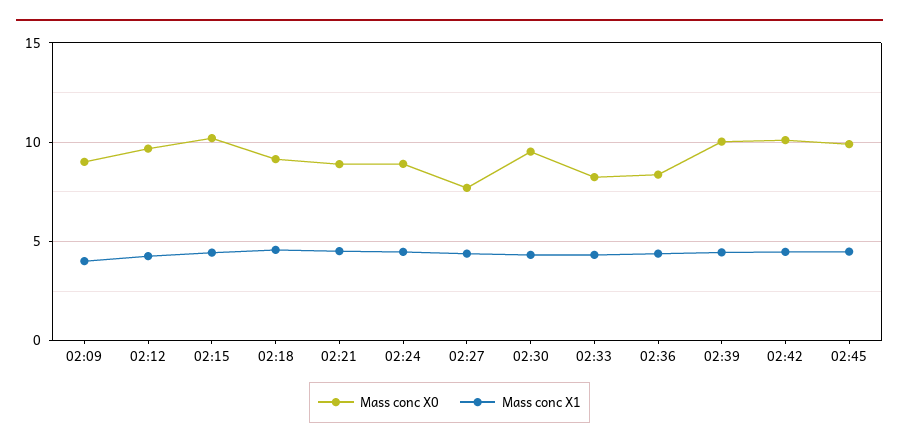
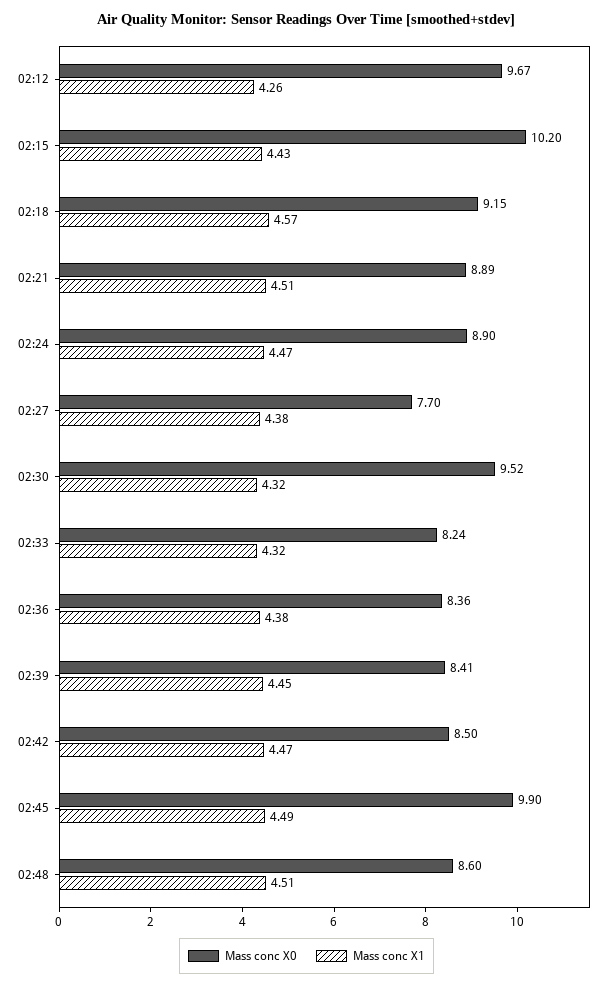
Mass conc X0, 02:09: 9 -> none
Mass conc X1, 02:09: 4 -> none
Mass conc X0, 02:39: 10 -> 8.41
Mass conc X0, 02:42: 10 -> 8.5
Mass conc X0, 02:48: none -> 8.6
Mass conc X1, 02:48: none -> 4.51

